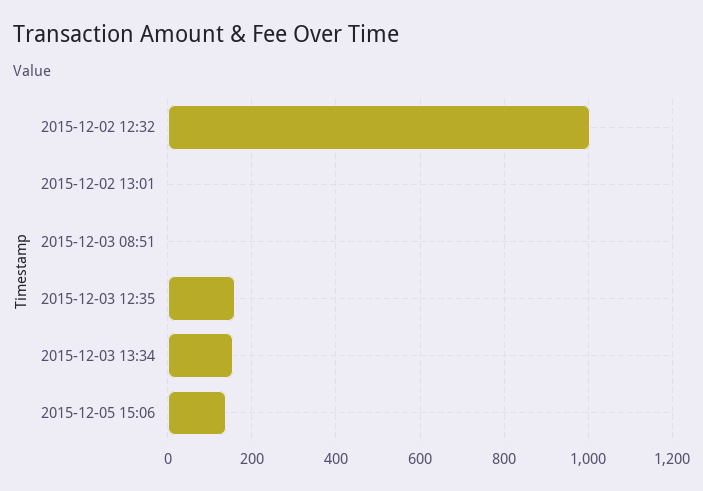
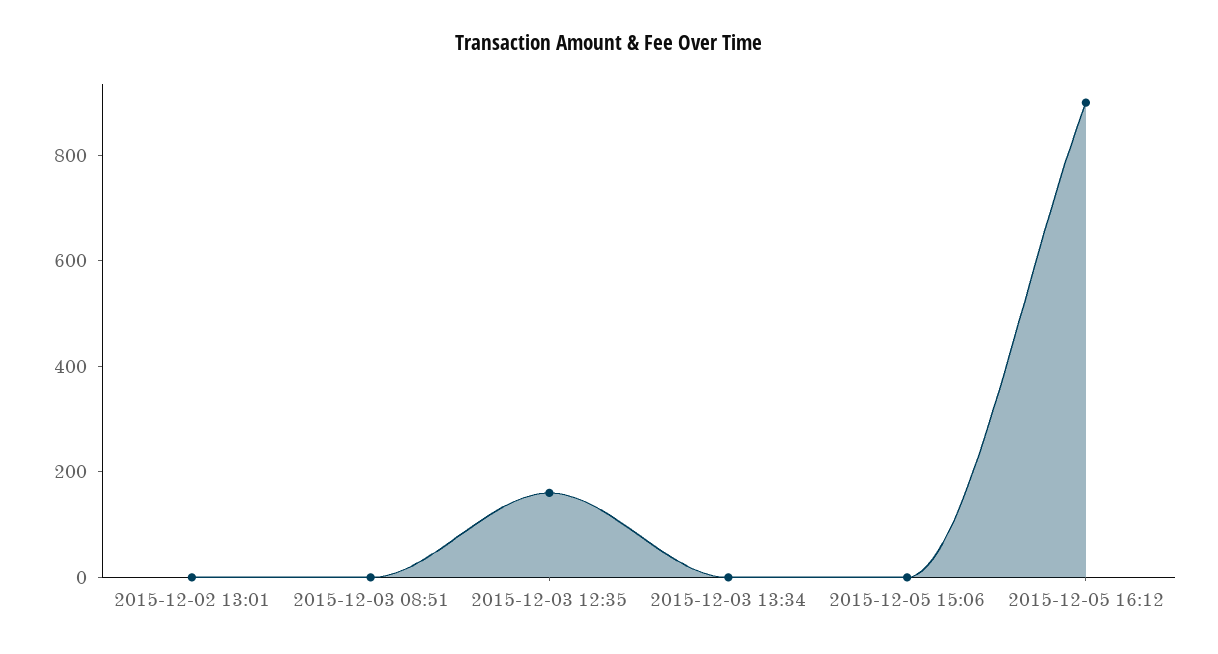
2015-12-02 12:32: 1000 -> none
2015-12-03 13:34: 160 -> 0
2015-12-05 15:06: 140 -> 0
2015-12-05 16:12: none -> 900

